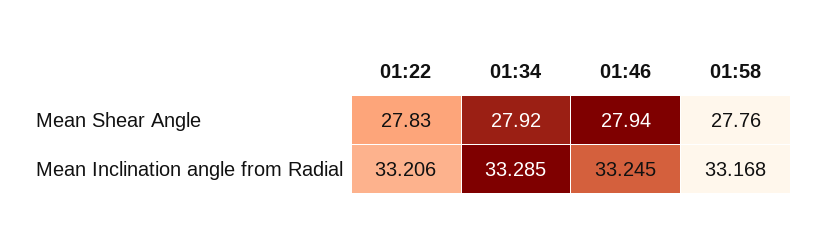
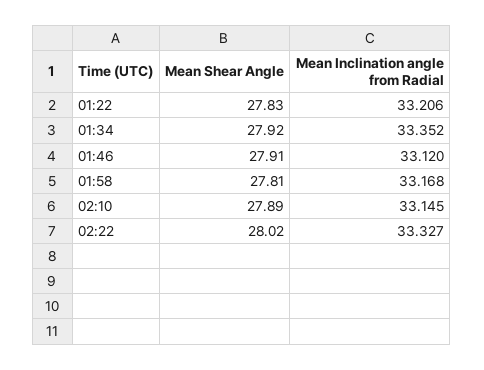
01:46, Mean Shear Angle: 27.94 -> 27.91
01:58, Mean Shear Angle: 27.76 -> 27.81
01:34, Mean Inclination angle from Radial: 33.285 -> 33.352
01:46, Mean Inclination angle from Radial: 33.245 -> 33.12
02:10, Mean Shear Angle: none -> 27.89
02:10, Mean Inclination angle from Radial: none -> 33.145
02:22, Mean Shear Angle: none -> 28.02
02:22, Mean Inclination angle from Radial: none -> 33.327

